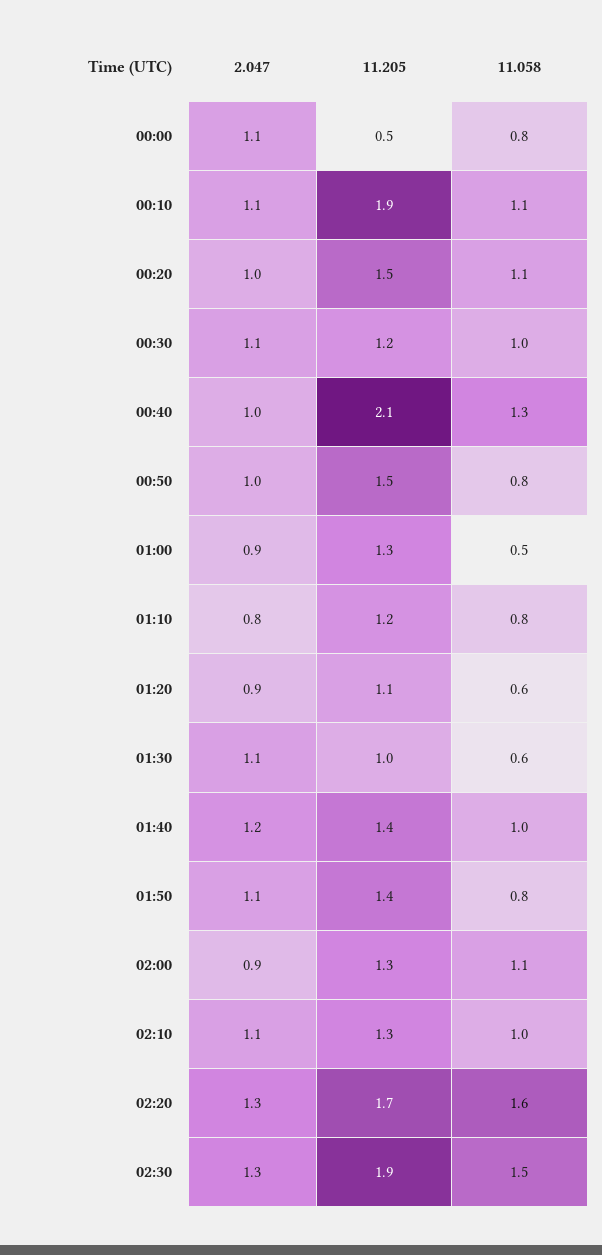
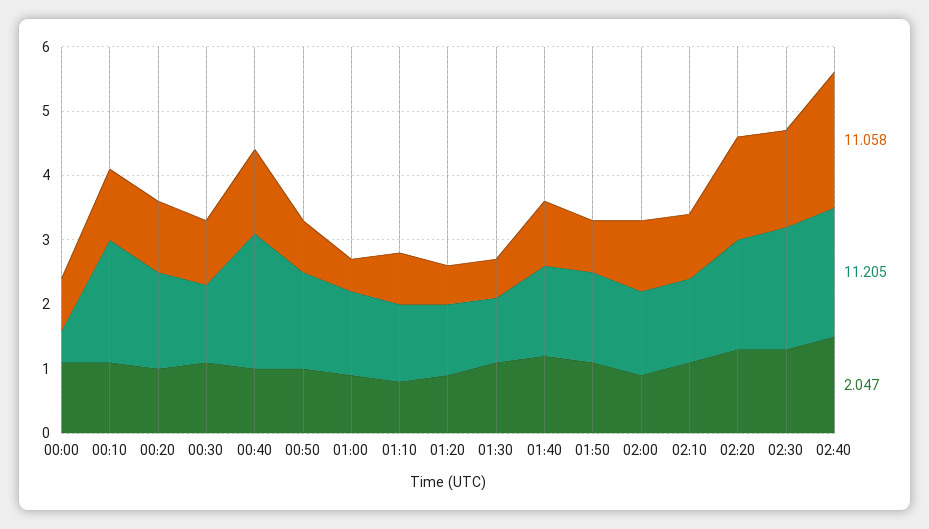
11.058, 02:40: none -> 2
11.205, 02:40: none -> 2
2.047, 02:40: none -> 1.5

